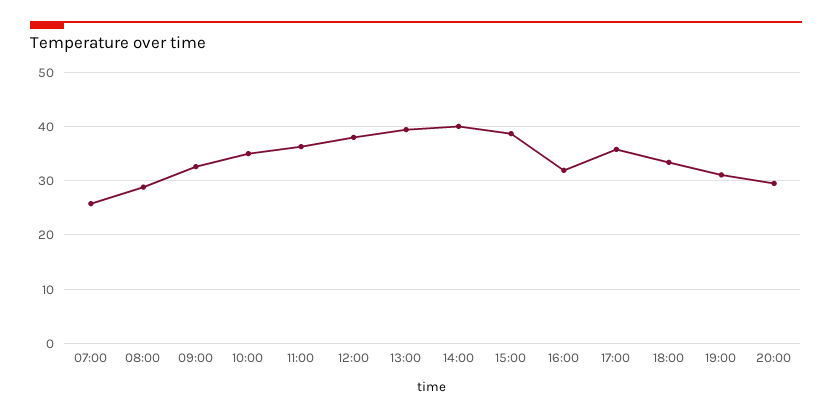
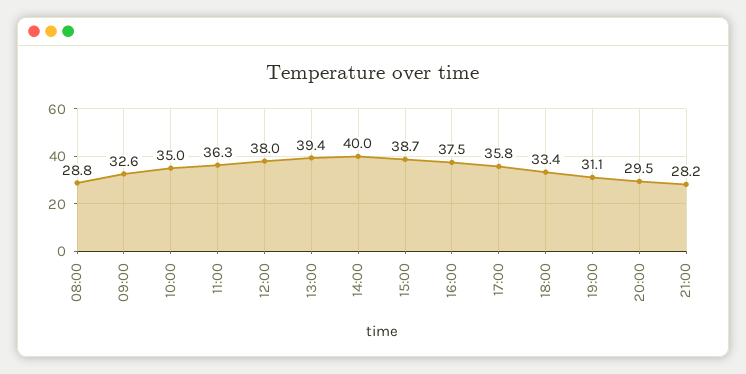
07:00: 26 -> none
16:00: 32 -> 37.5
21:00: none -> 28.2

